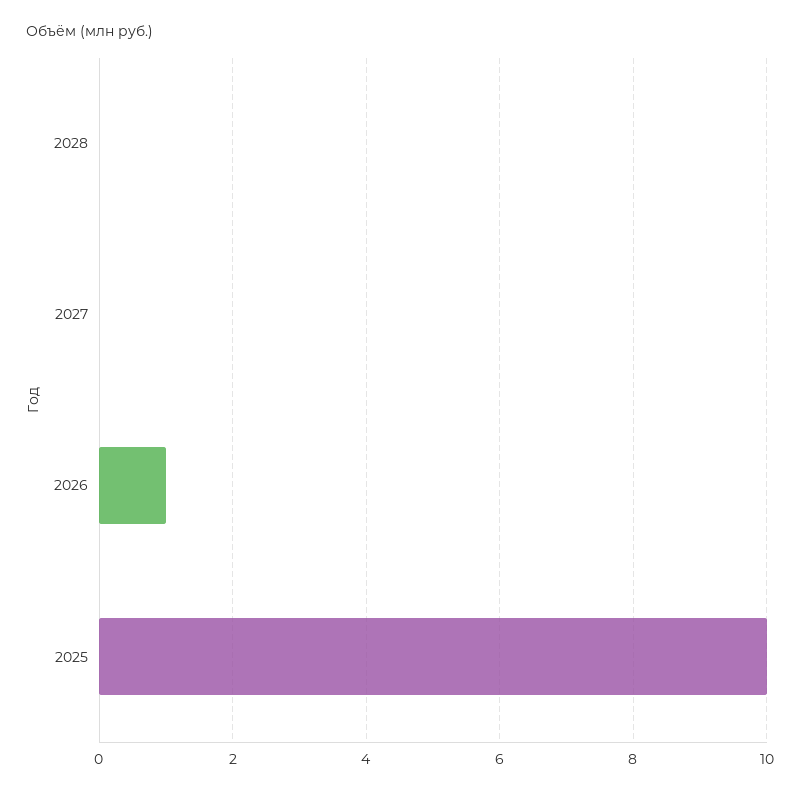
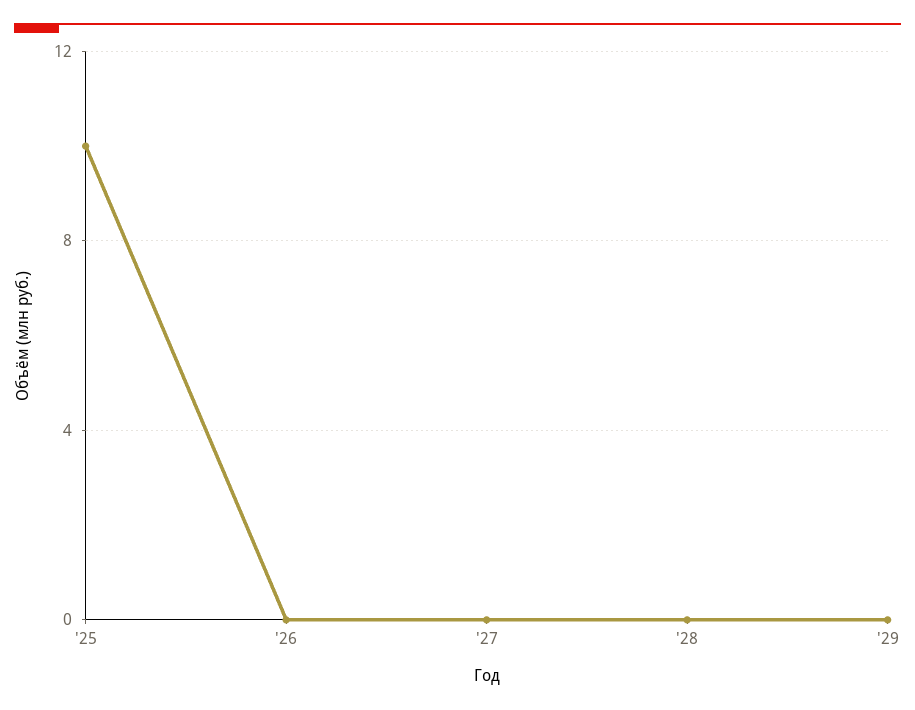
2026: 1 -> 0
'29: none -> 0

